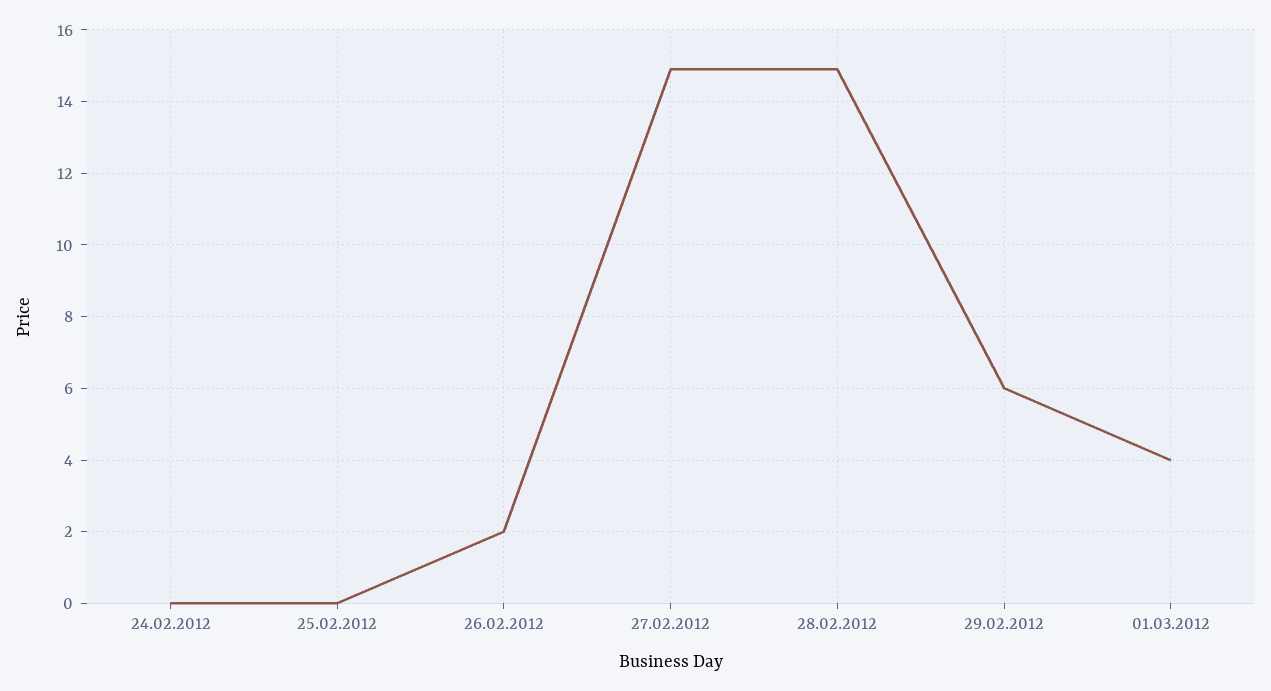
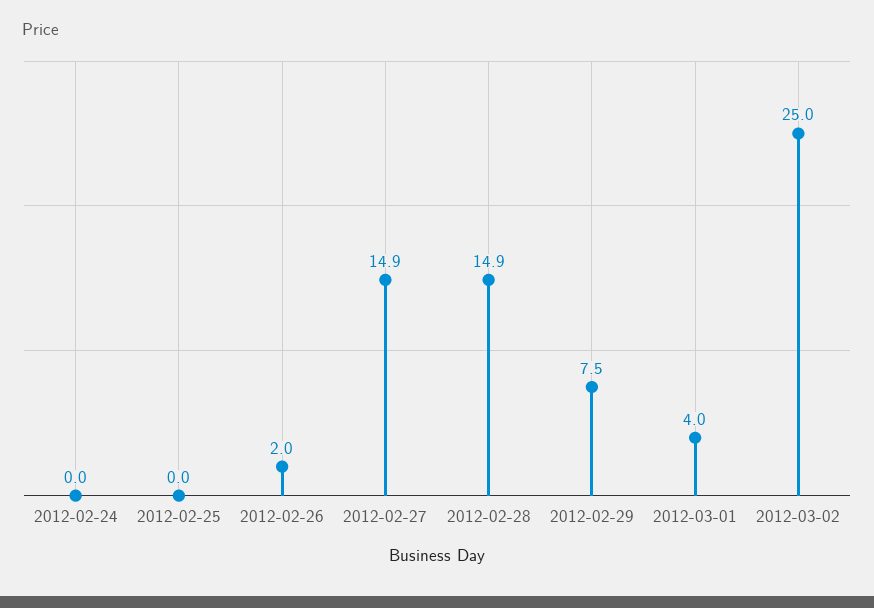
29.02.2012: 6 -> 7.5
2012-03-02: none -> 25

